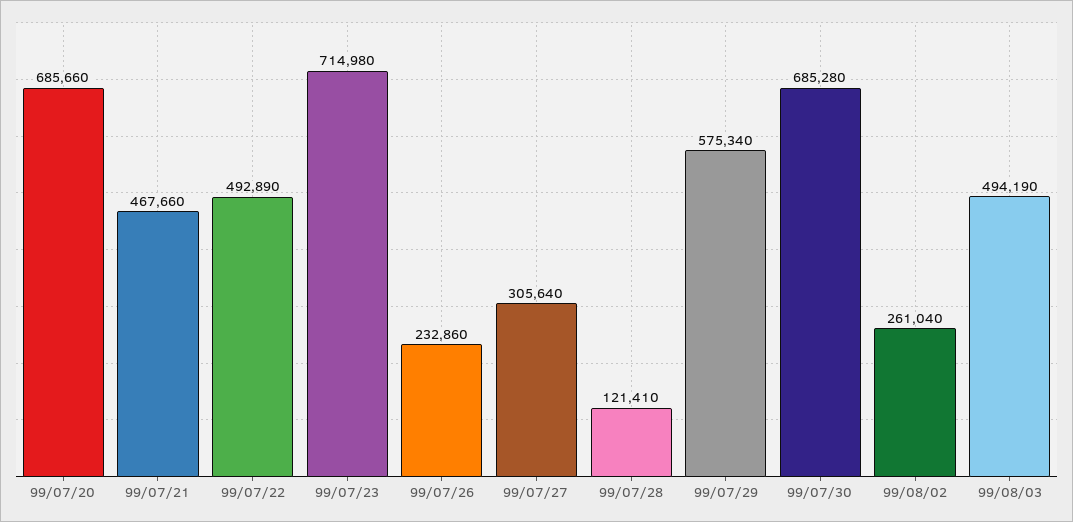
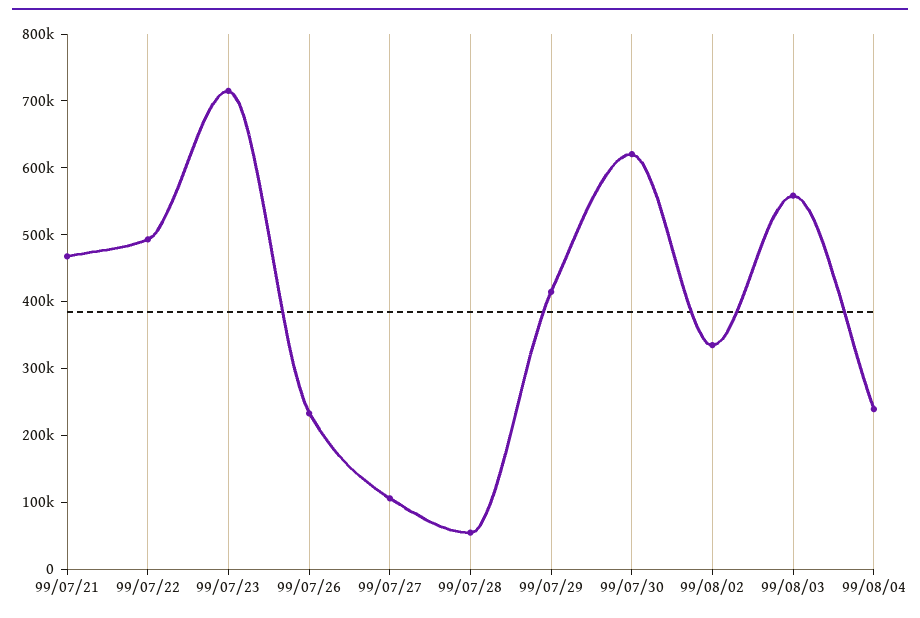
99/07/20: 685660 -> none
99/07/27: 305640 -> 100000
99/07/28: 121410 -> 60000
99/07/29: 575340 -> 420000
99/07/30: 685280 -> 620000
99/08/02: 261040 -> 340000
99/08/03: 494190 -> 560000
99/08/04: none -> 240000

